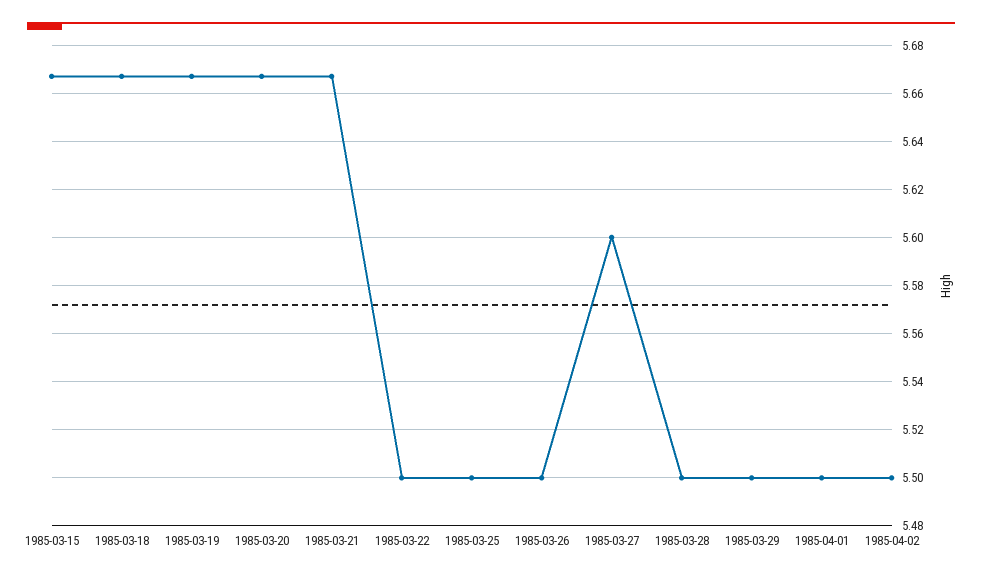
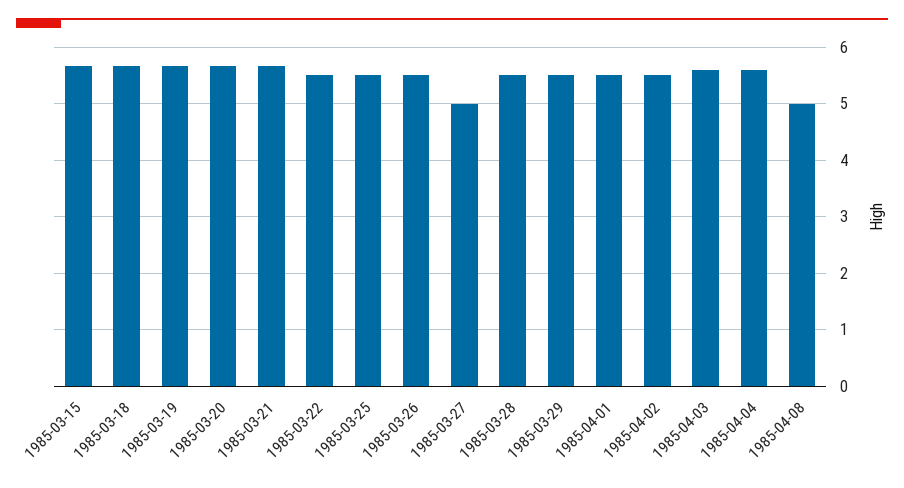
1985-03-27: 5.6 -> 5
1985-04-03: none -> 5.6
1985-04-04: none -> 5.6
1985-04-08: none -> 5

